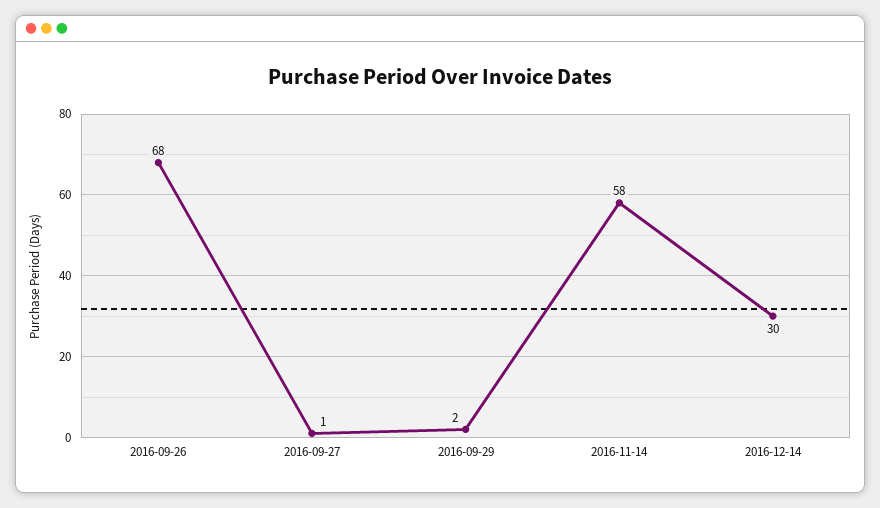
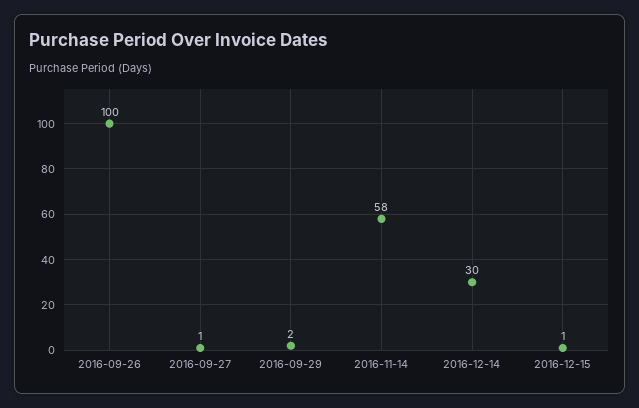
2016-09-26: 68 -> 100
2016-12-15: none -> 1

